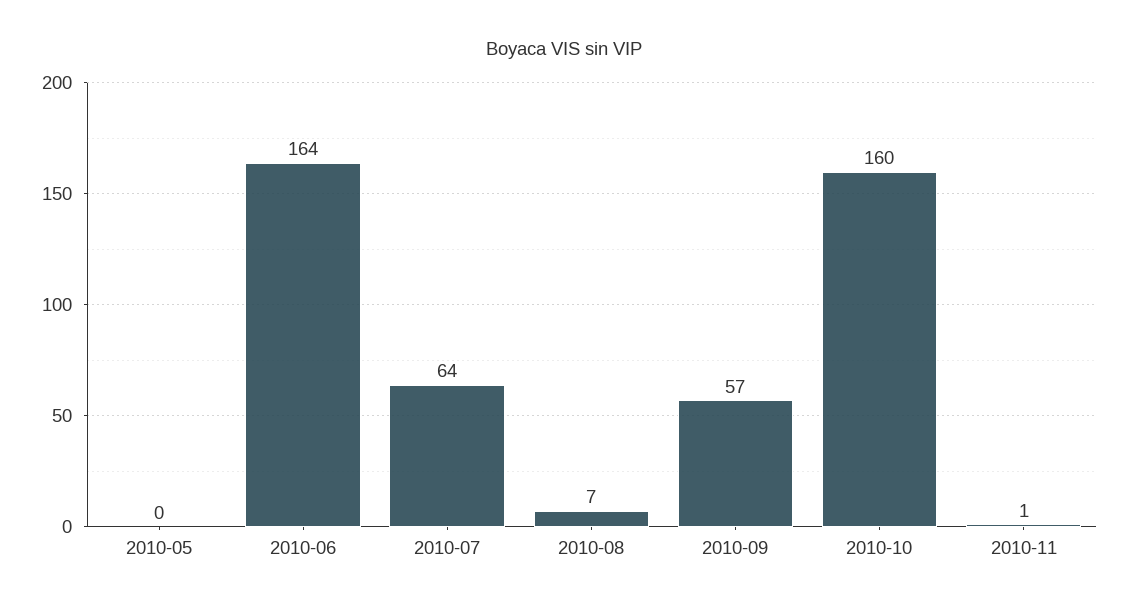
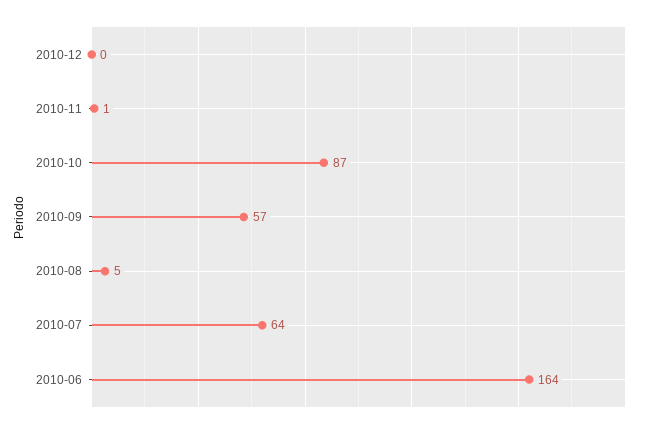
2010-05: 0 -> none
2010-08: 7 -> 5
2010-10: 160 -> 87
2010-12: none -> 0

